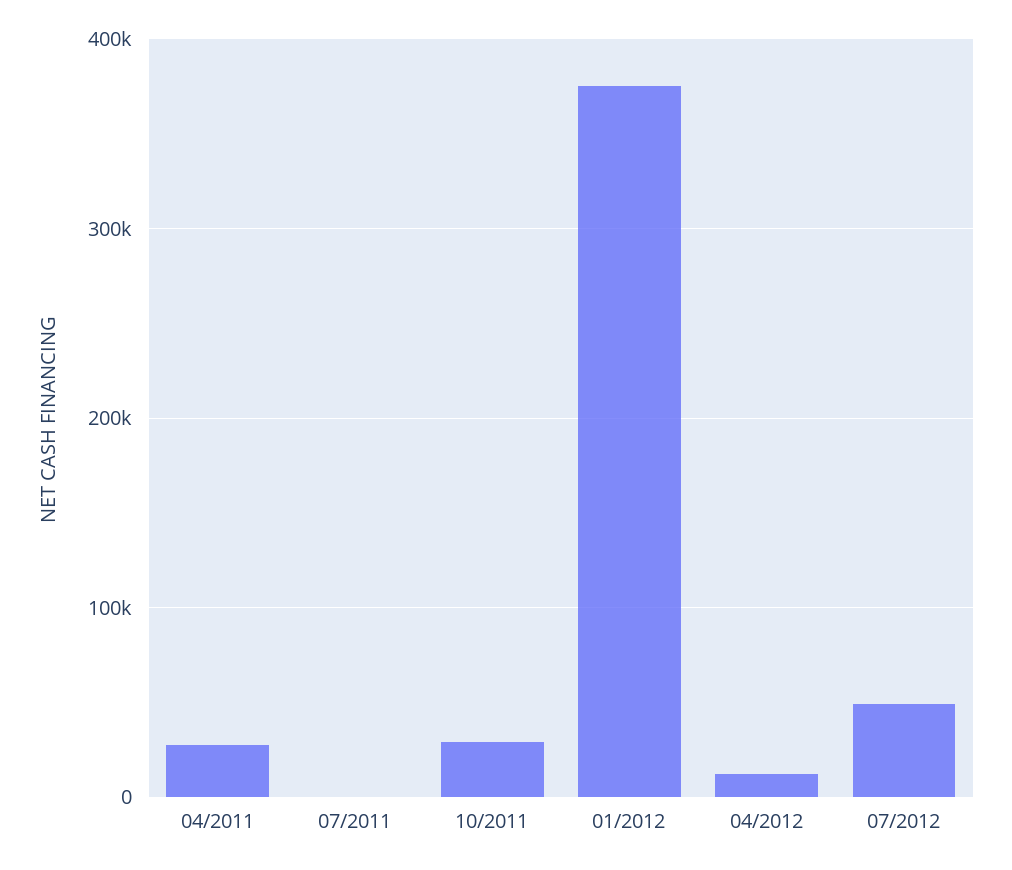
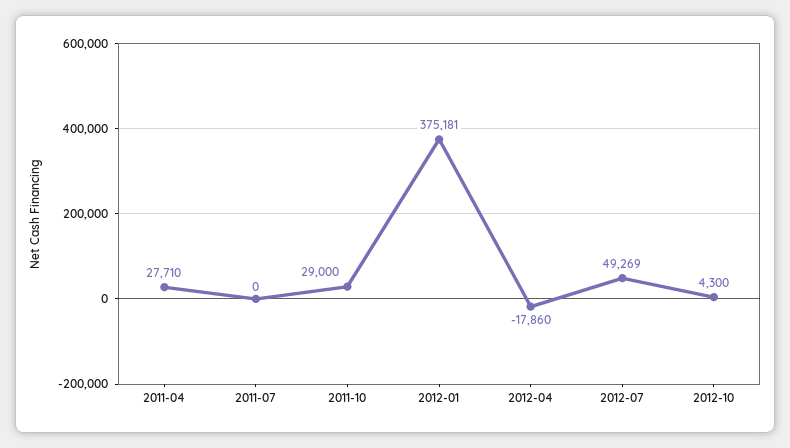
04/2012: 10000 -> -17860
2012-10: none -> 4300

